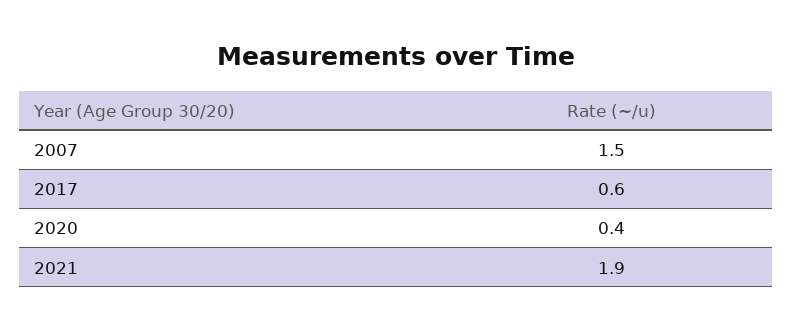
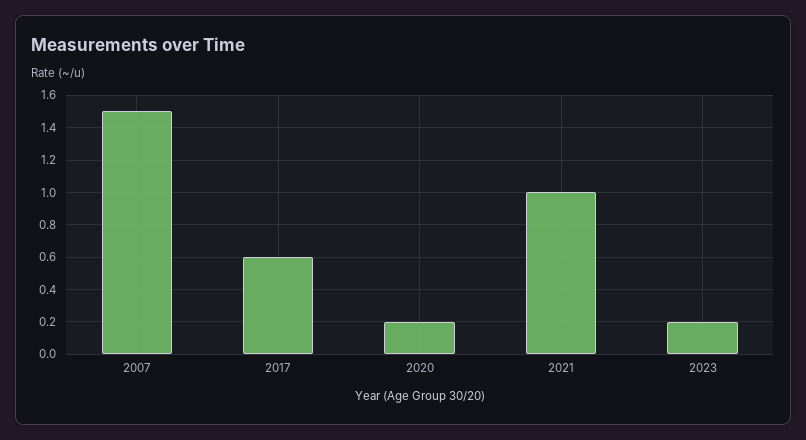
2020: 0.4 -> 0.2
2021: 1.9 -> 1
2023: none -> 0.2

